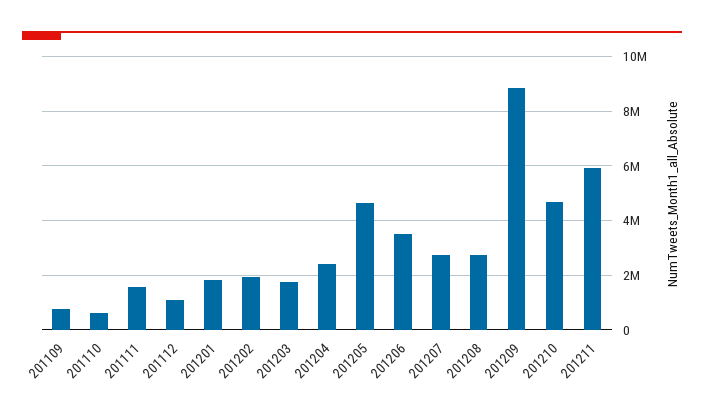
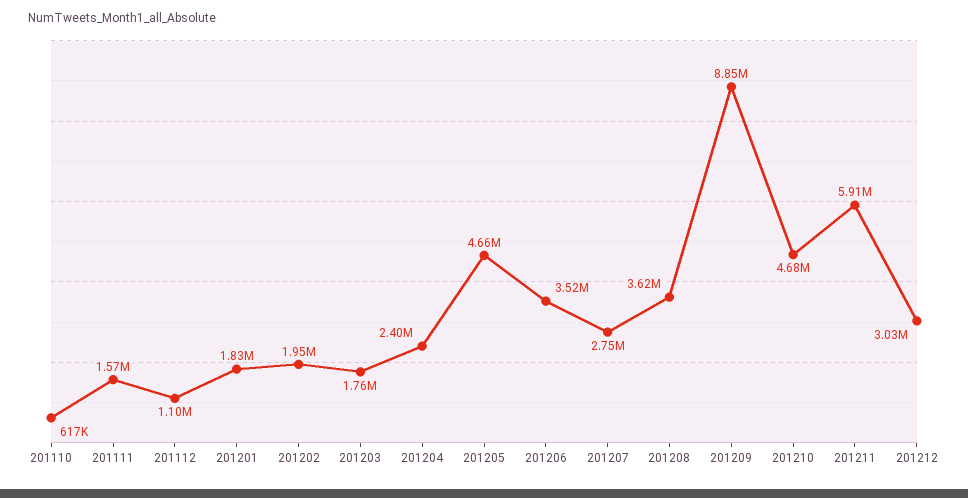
201109: 750000 -> none
201208: 2750000 -> 3620000
201212: none -> 3030000

